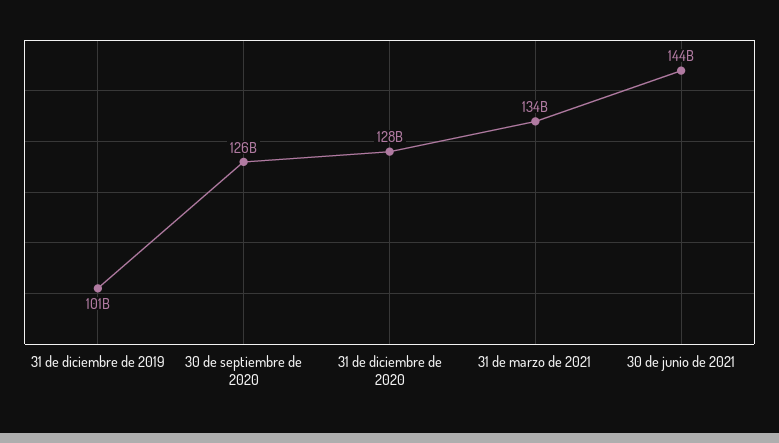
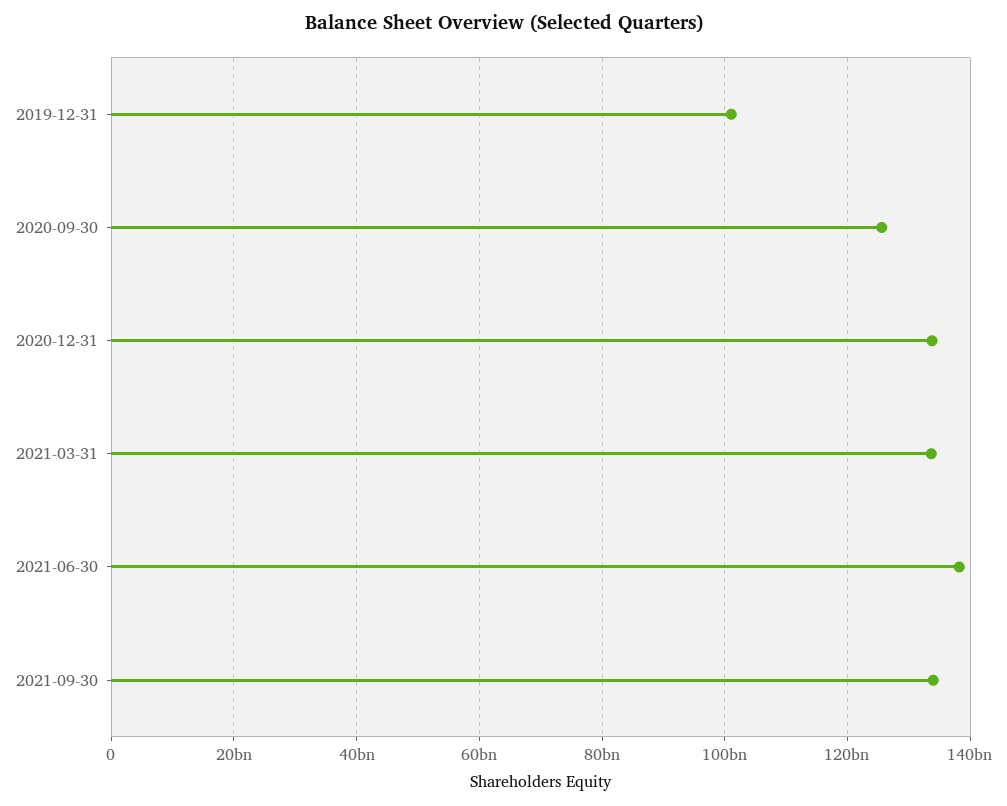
31 de diciembre de 2020: 128000000000 -> 134000000000
30 de junio de 2021: 144000000000 -> 138000000000
2021-09-30: none -> 134000000000

